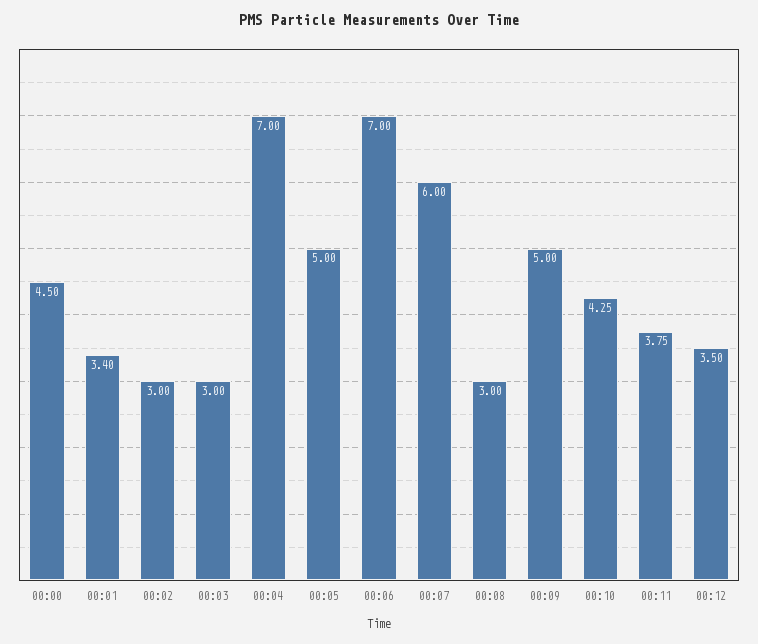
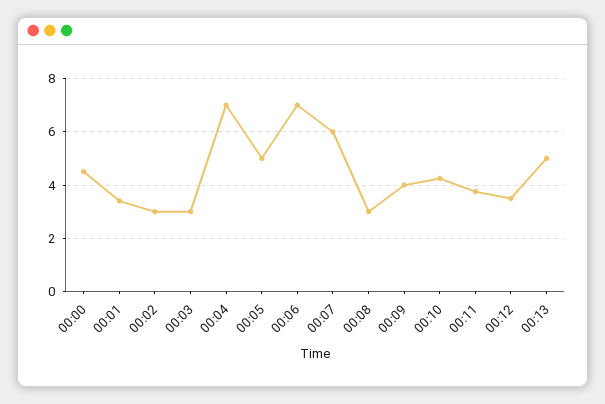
00:09: 5 -> 4
00:13: none -> 5

